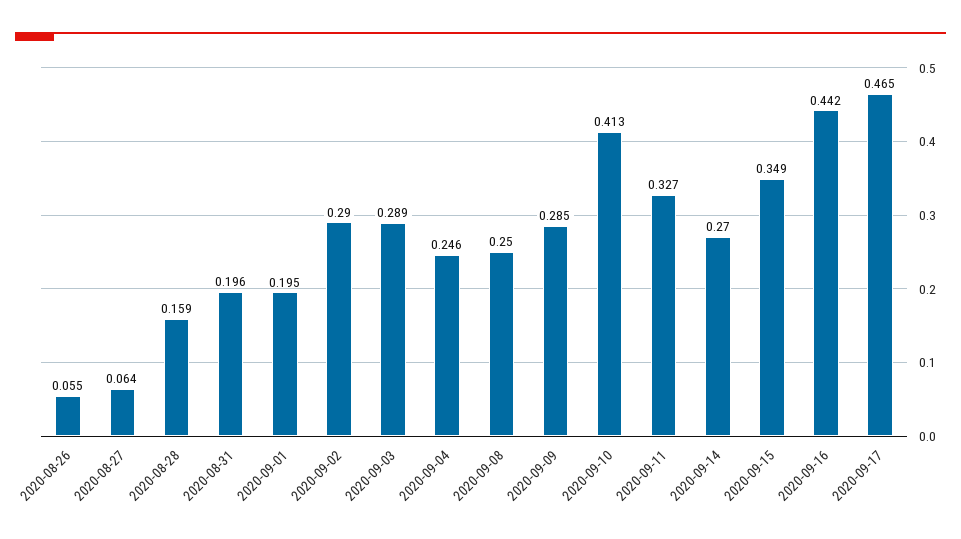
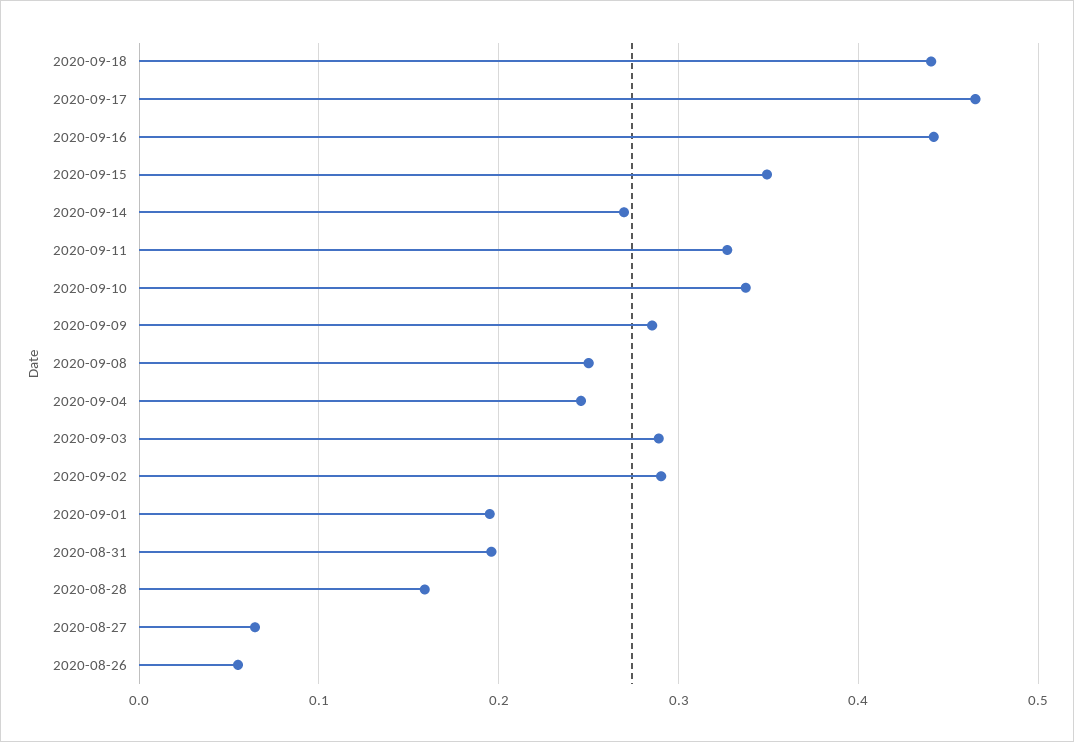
2020-09-10: 0.413 -> 0.34
2020-09-18: none -> 0.44

